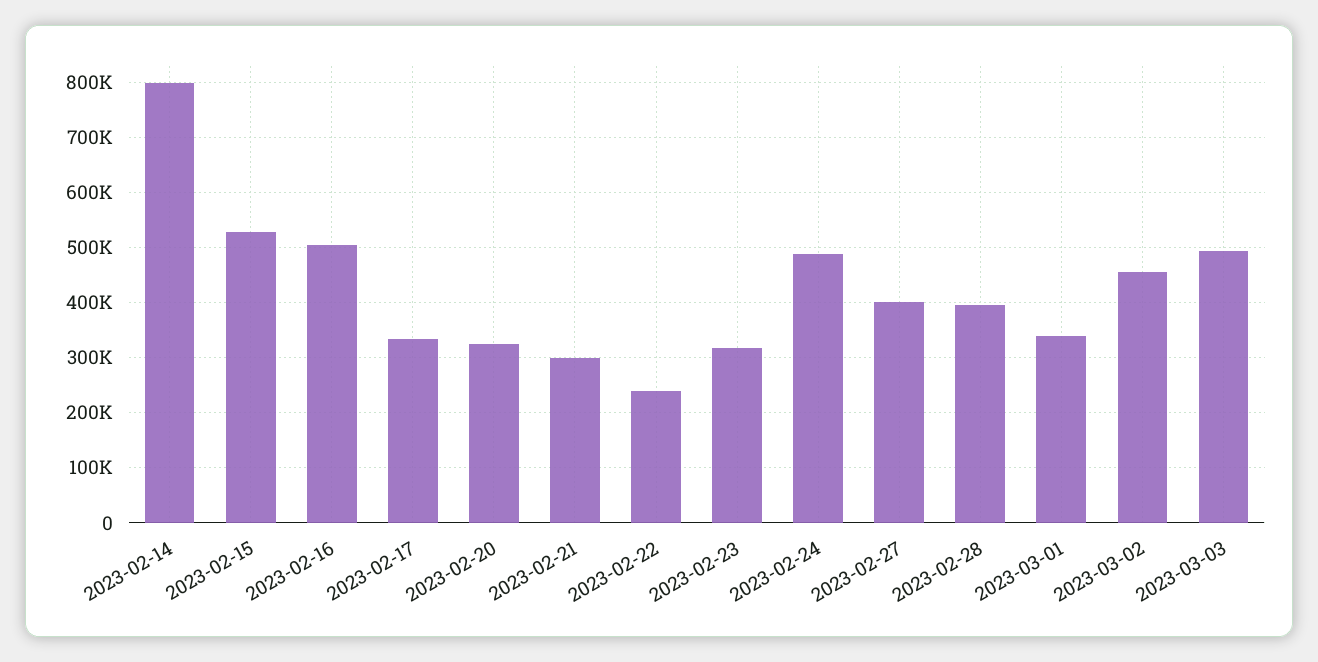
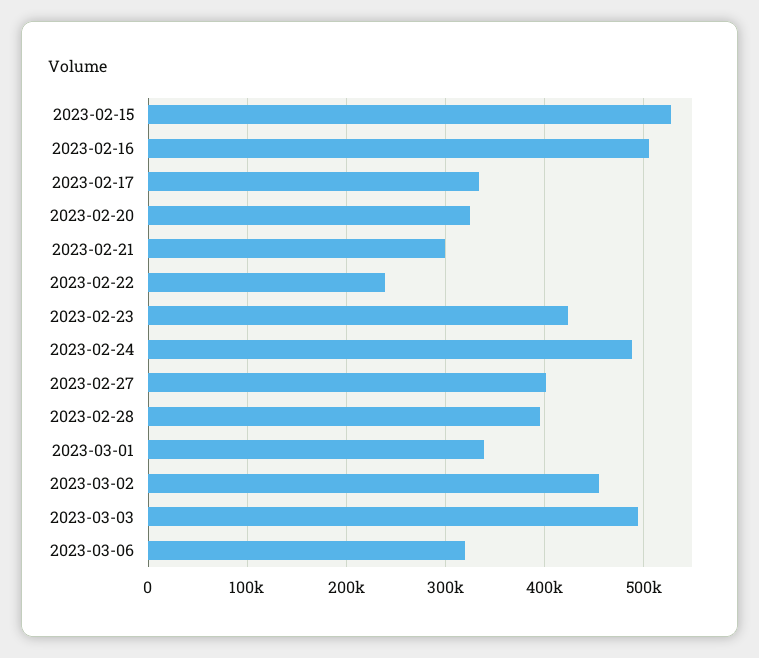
2023-02-14: 800000 -> none
2023-02-23: 320000 -> 420000
2023-03-06: none -> 320000

